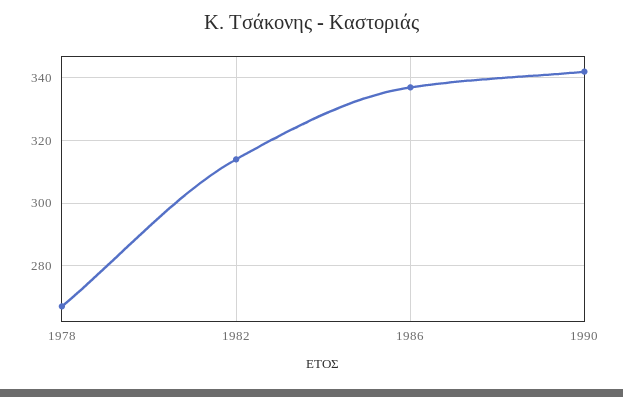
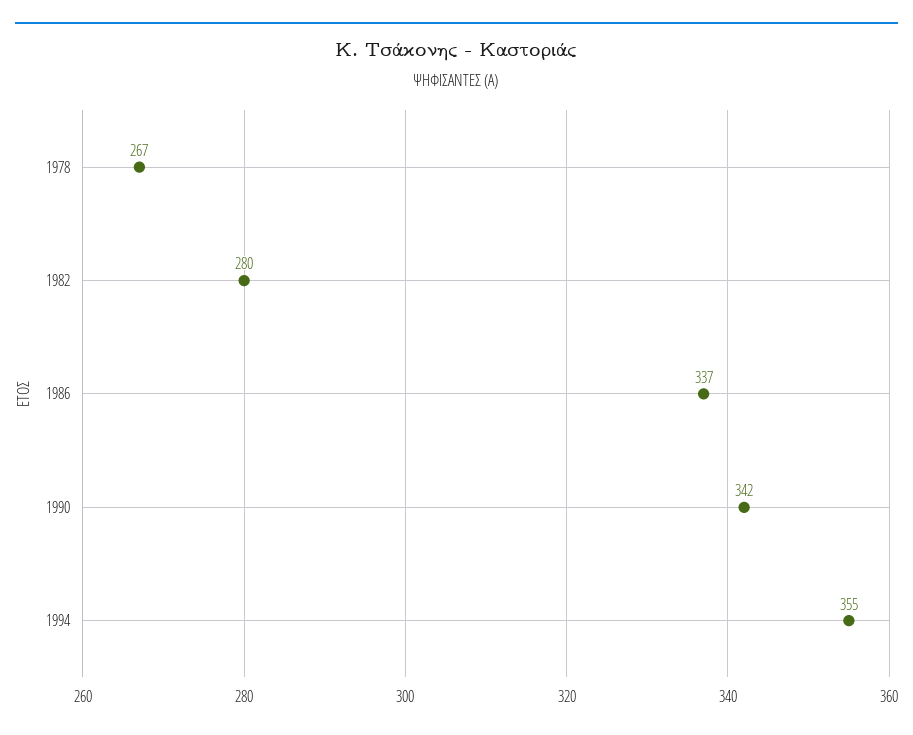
1982: 315 -> 280
1994: none -> 355

